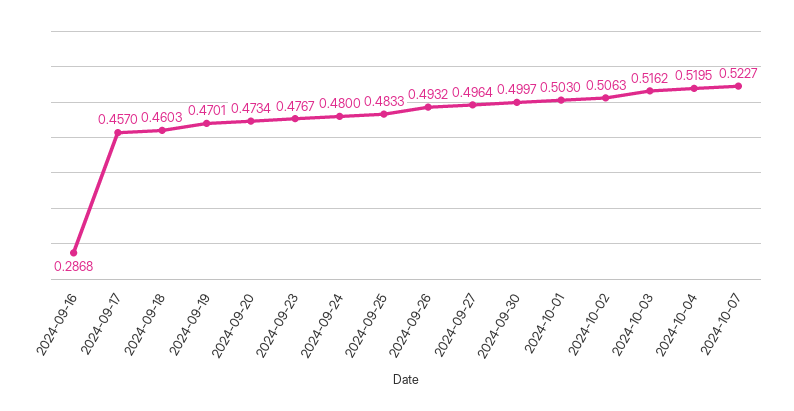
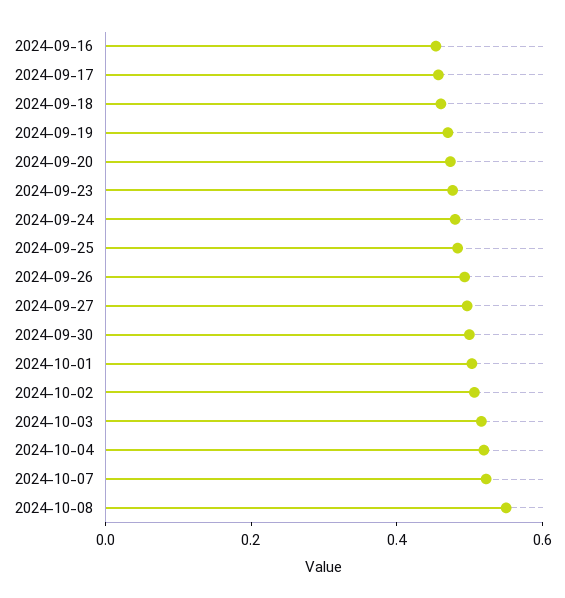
2024-09-16: 0.2868 -> 0.45
2024-10-08: none -> 0.55

